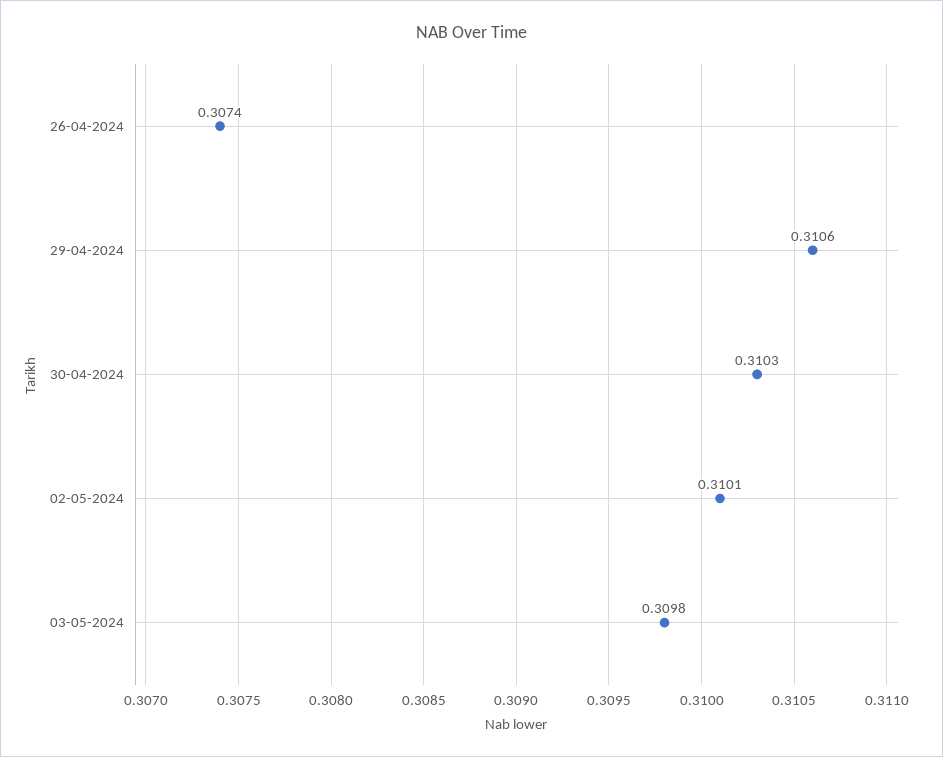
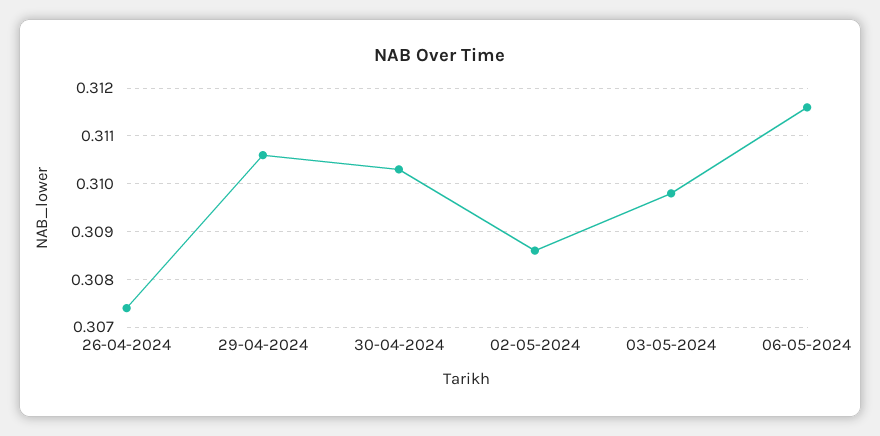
02-05-2024: 0.3101 -> 0.3085
06-05-2024: none -> 0.3115

